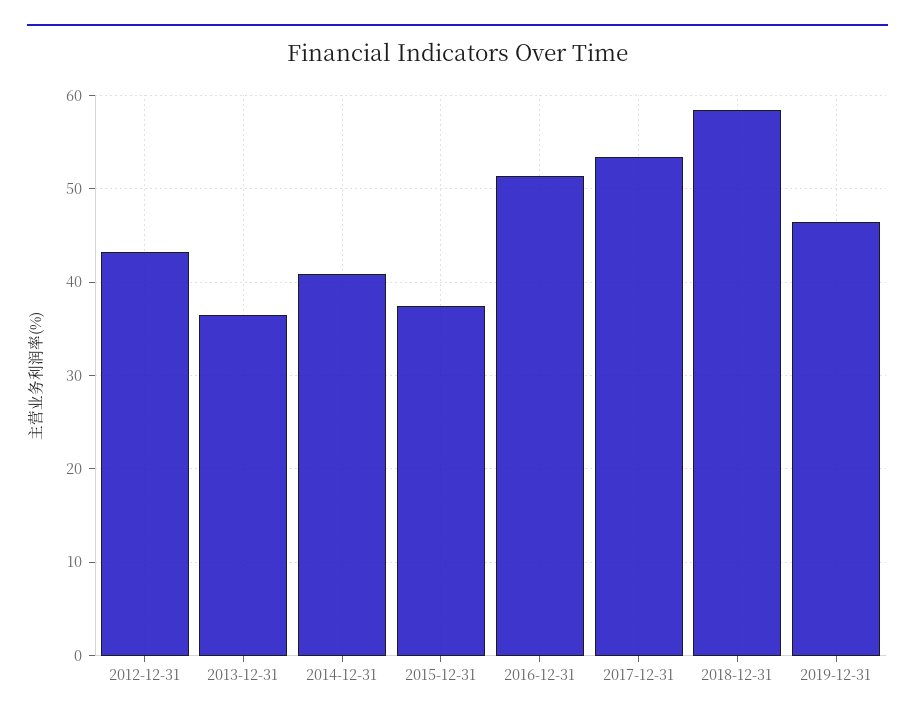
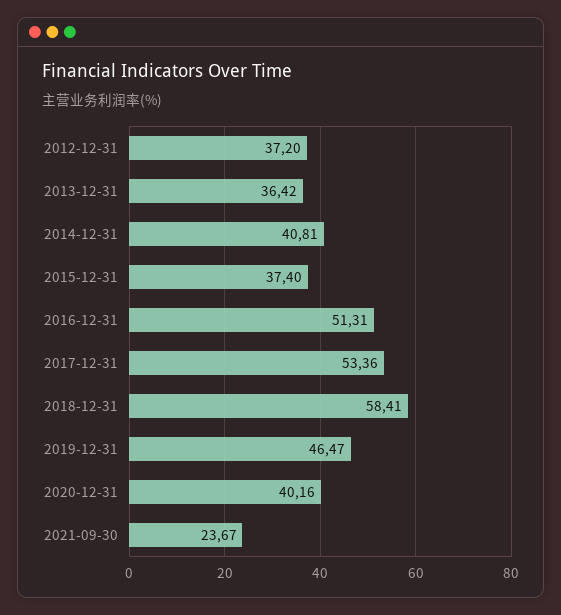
2012-12-31: 43 -> 37.2
2020-12-31: none -> 40.16
2021-09-30: none -> 23.67

